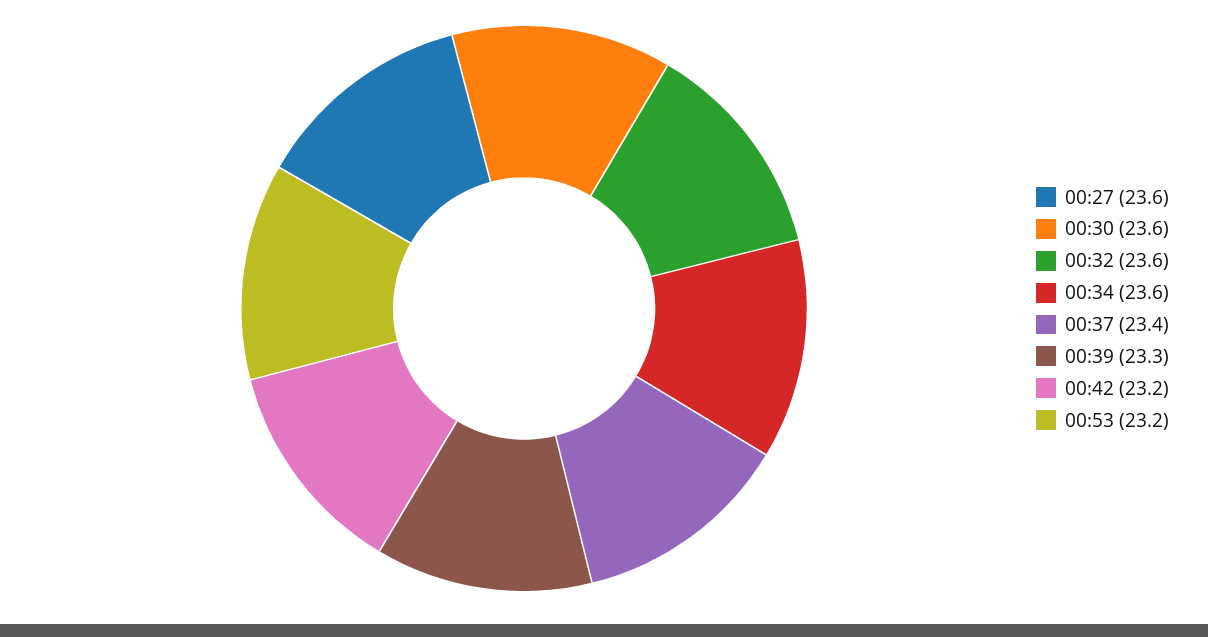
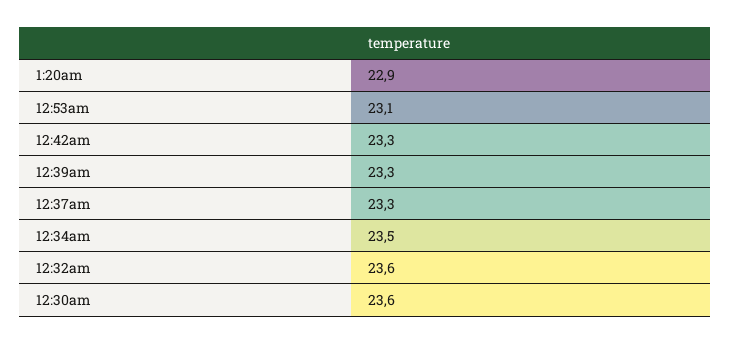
00:27: 23.6 -> none
00:34: 23.6 -> 23.5
00:37: 23.4 -> 23.3
00:42: 23.2 -> 23.3
00:53: 23.2 -> 23.1
1:20am: none -> 22.9

